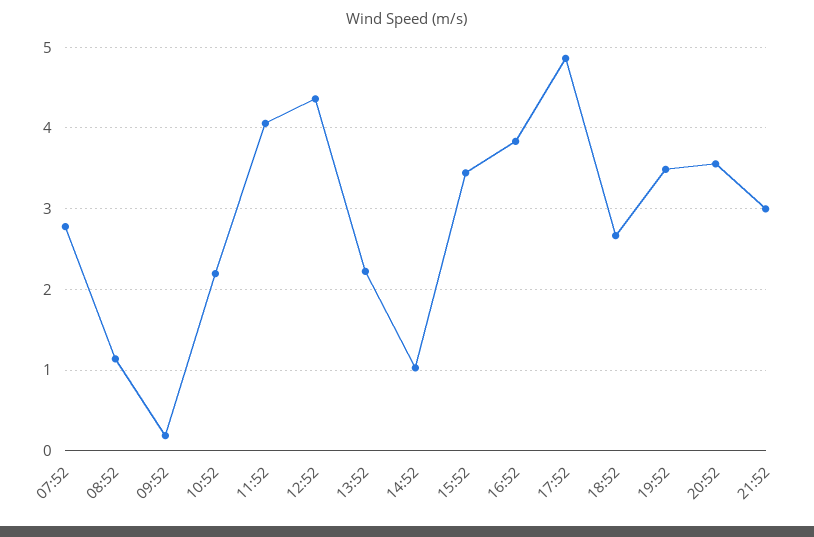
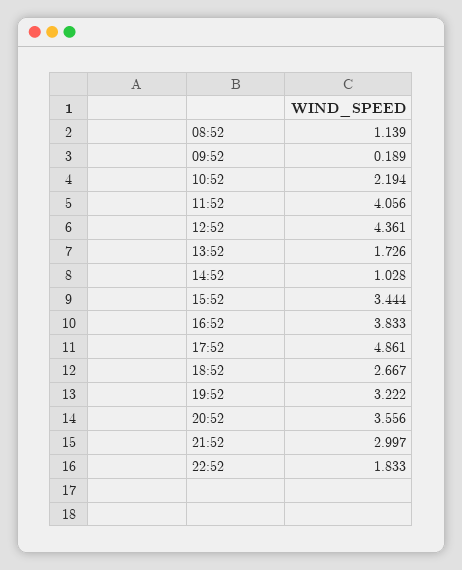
07:52: 2.8 -> none
13:52: 2.2 -> 1.726
19:52: 3.5 -> 3.222
22:52: none -> 1.833

